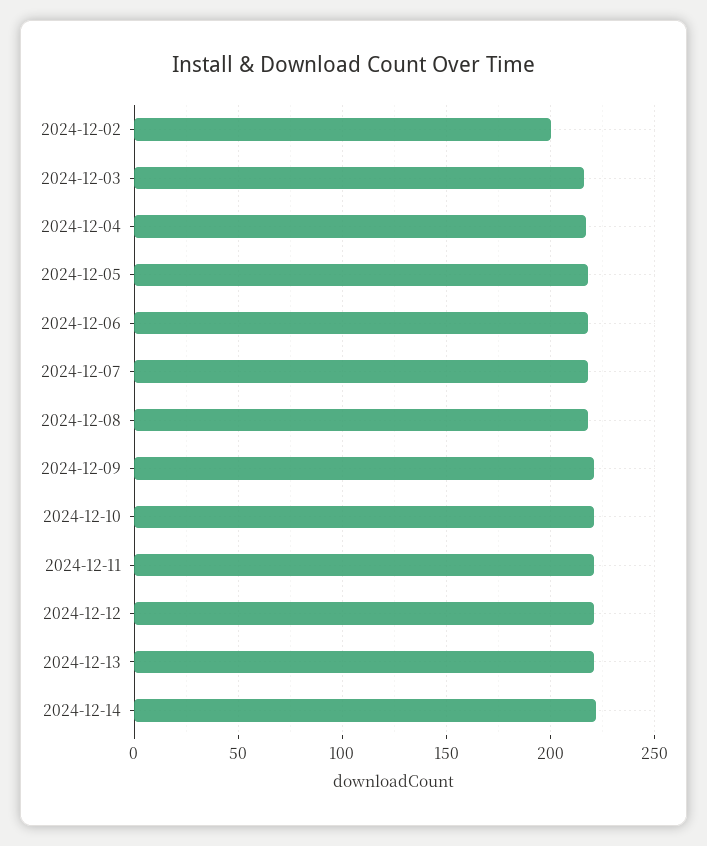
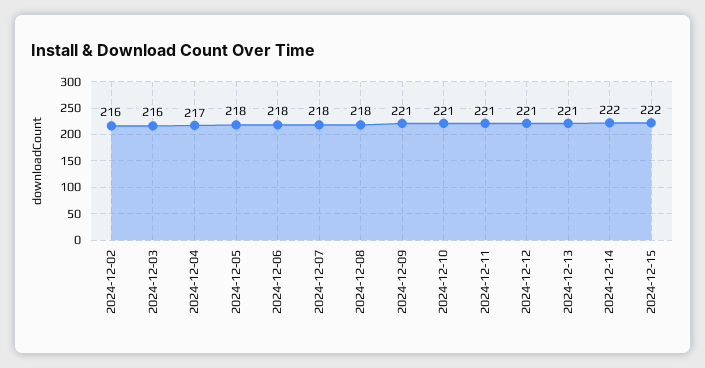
2024-12-02: 200 -> 216
2024-12-15: none -> 222

